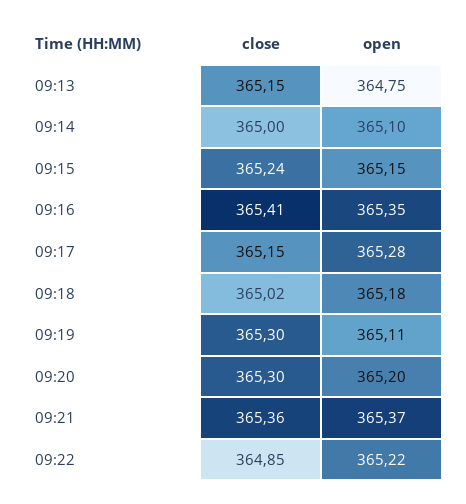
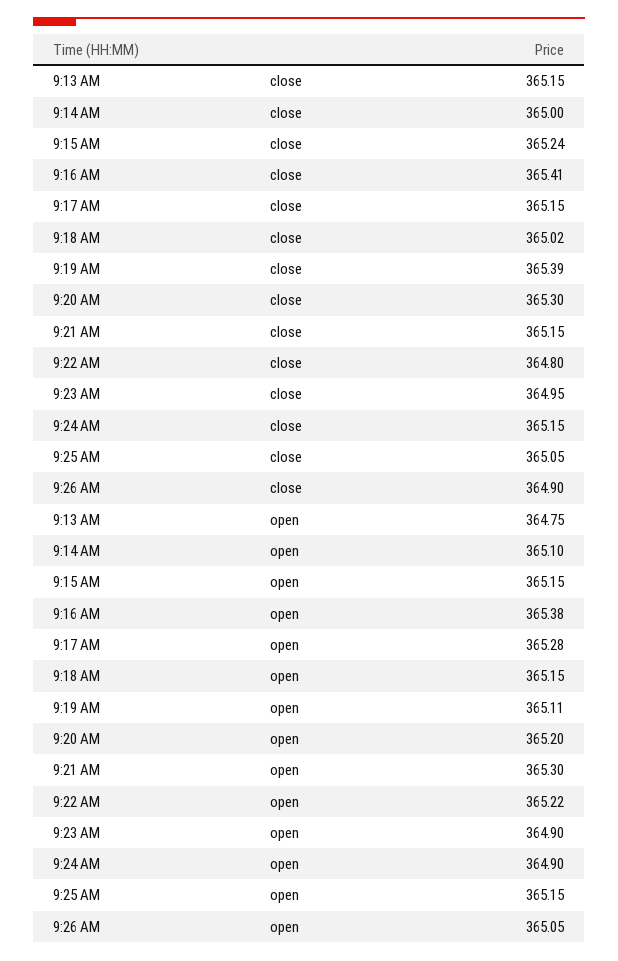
open, 09:16: 365.35 -> 365.38
open, 09:18: 365.18 -> 365.15
close, 09:19: 365.3 -> 365.39
close, 09:21: 365.36 -> 365.15
open, 09:21: 365.37 -> 365.3
close, 09:22: 364.85 -> 364.8
close, 9:23 AM: none -> 364.95
close, 9:24 AM: none -> 365.15
close, 9:25 AM: none -> 365.05
close, 9:26 AM: none -> 364.9
open, 9:23 AM: none -> 364.9
open, 9:24 AM: none -> 364.9
open, 9:25 AM: none -> 365.15
open, 9:26 AM: none -> 365.05

